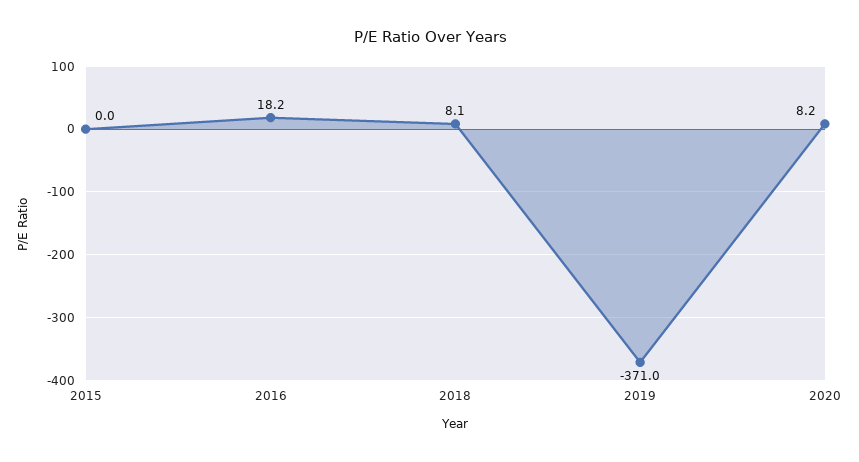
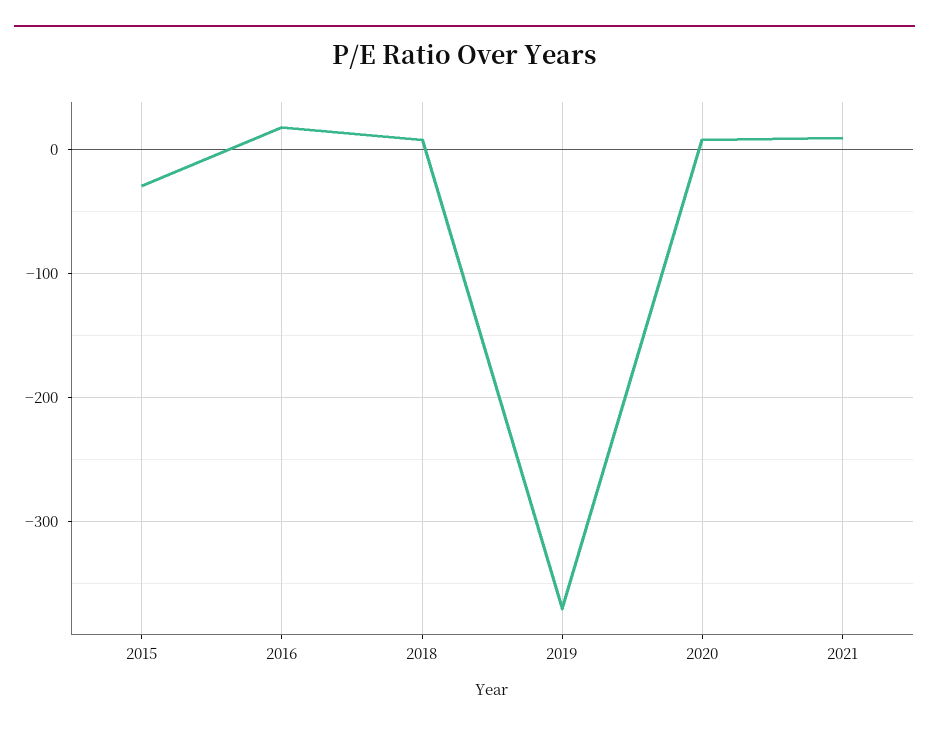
2015: 0 -> -30
2021: none -> 10

